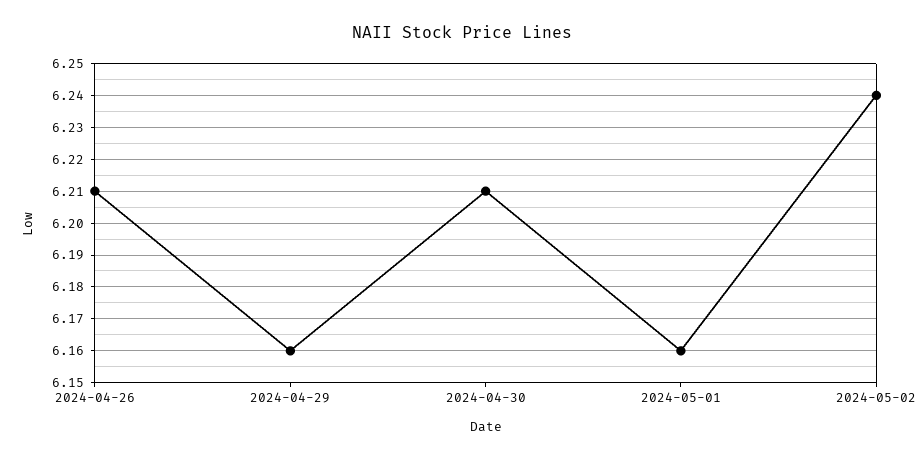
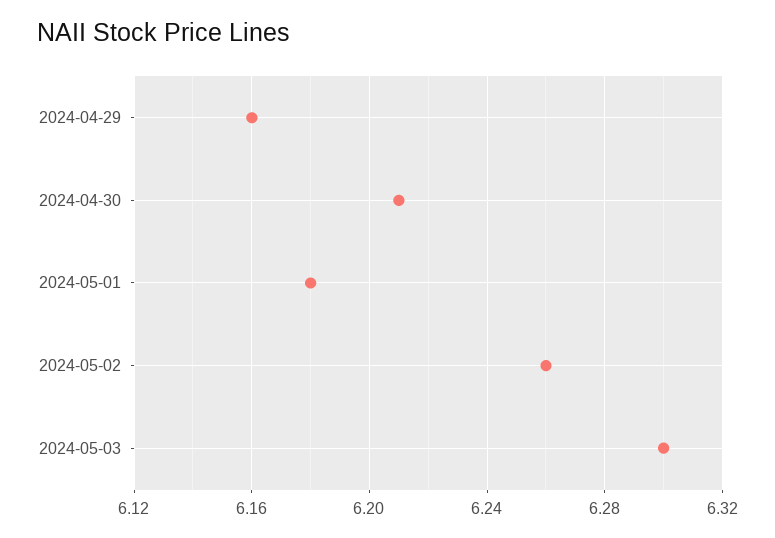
2024-04-26: 6.21 -> none
2024-05-01: 6.16 -> 6.18
2024-05-02: 6.24 -> 6.26
2024-05-03: none -> 6.3

